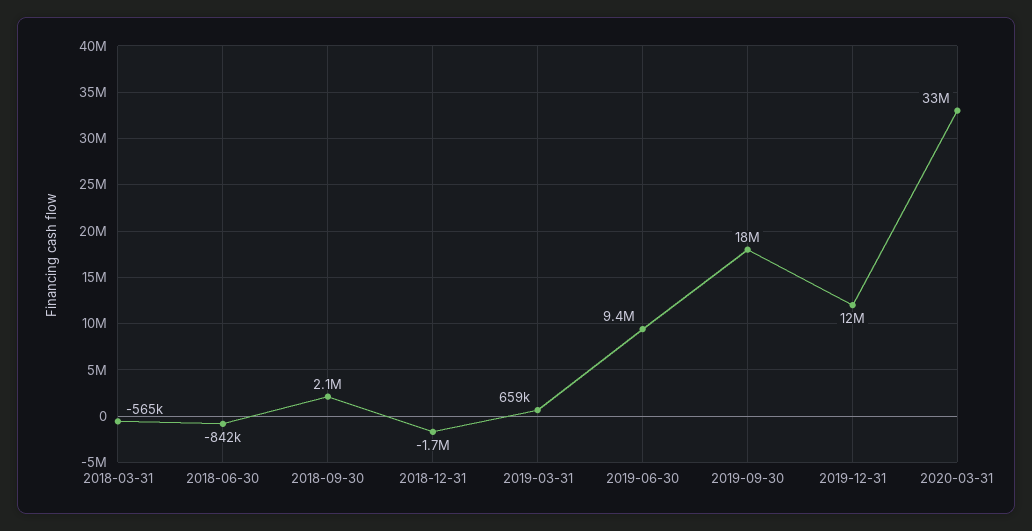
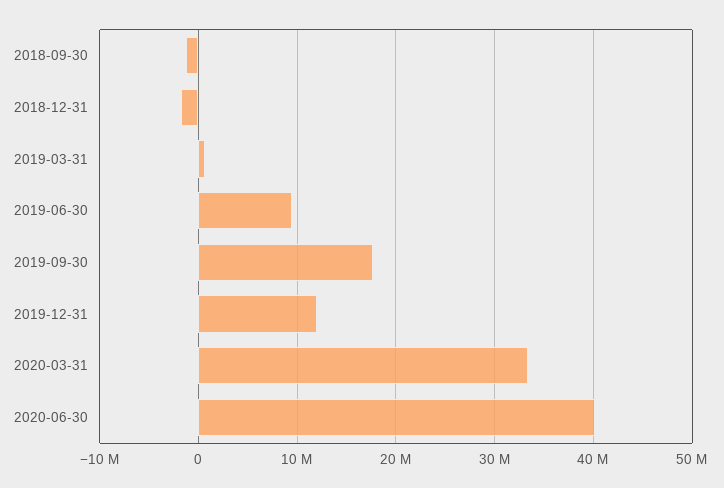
2018-03-31: -565000 -> none
2018-06-30: -842000 -> none
2018-09-30: 2100000 -> -1000000
2020-06-30: none -> 40000000

